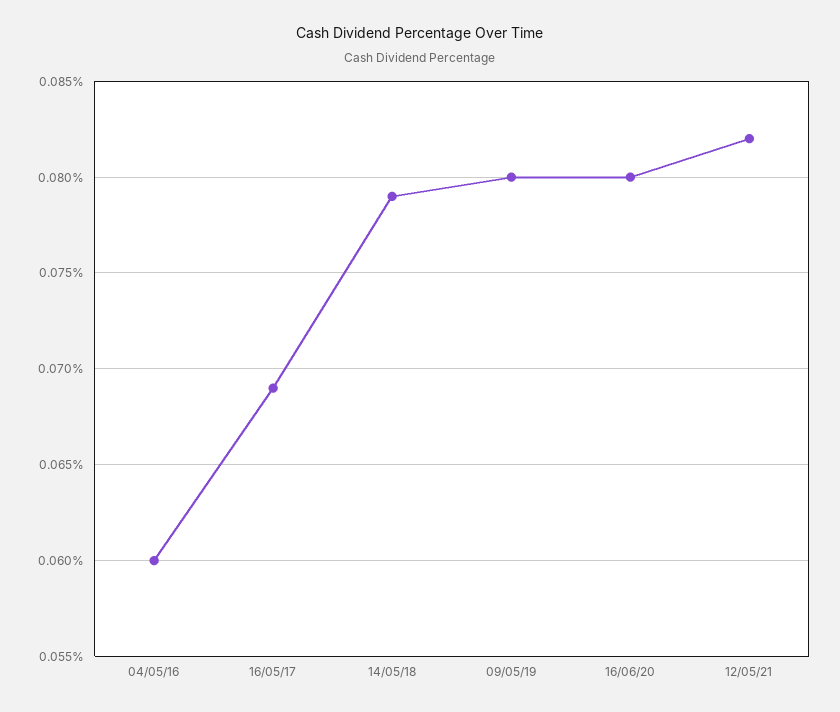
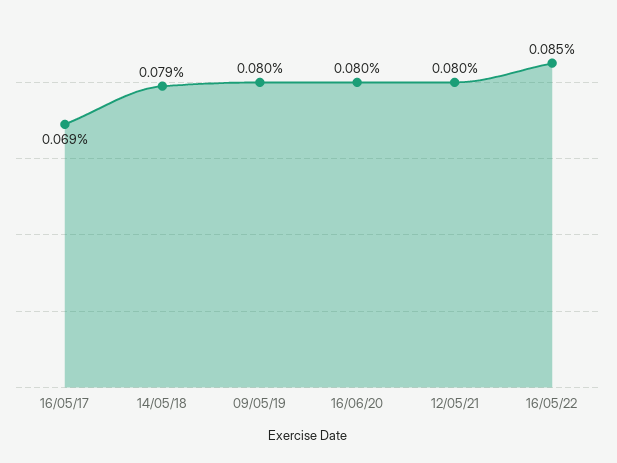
04/05/16: 0.06 -> none
12/05/21: 0.082 -> 0.08
16/05/22: none -> 0.085

